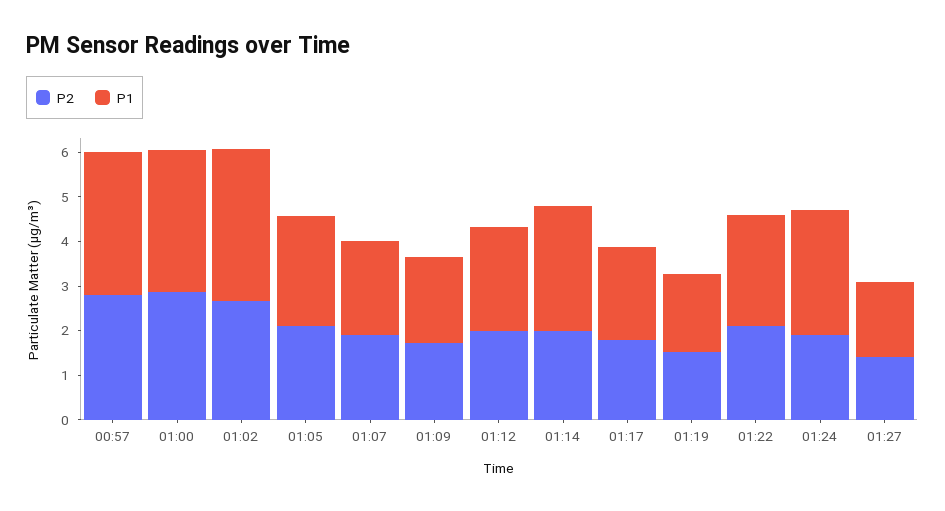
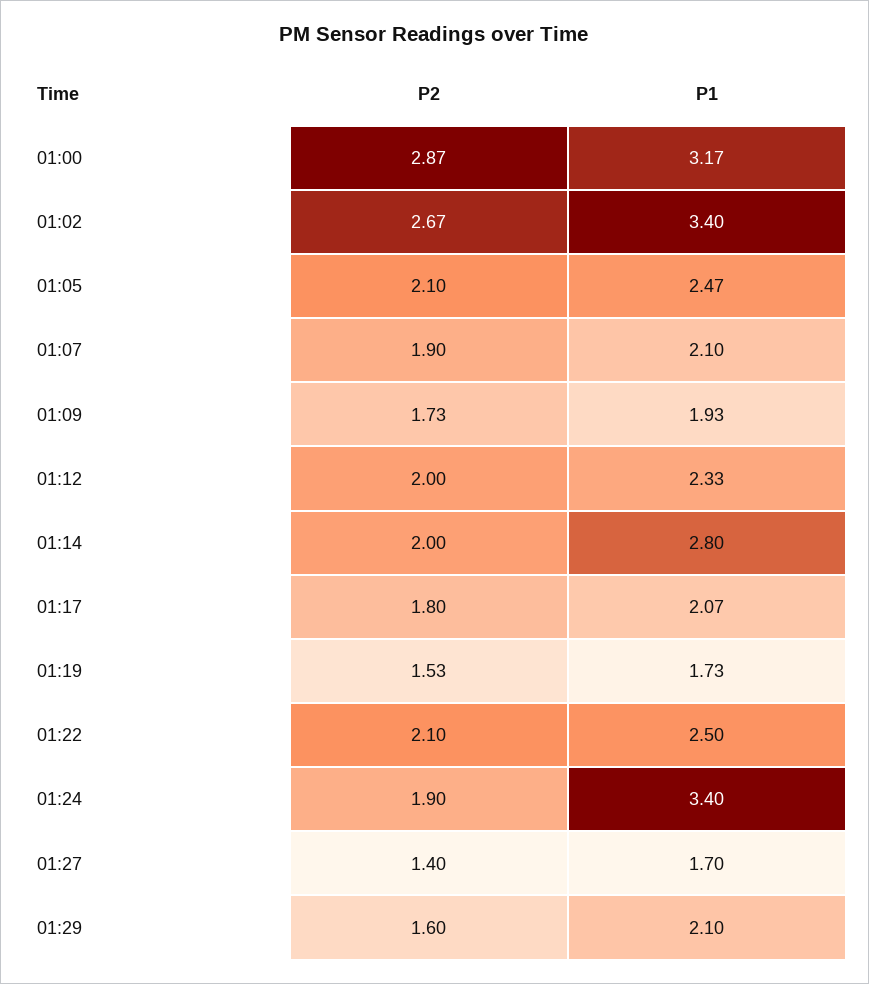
P2, 00:57: 2.8 -> none
P1, 00:57: 3.2 -> none
P1, 01:24: 2.8 -> 3.4
P2, 01:29: none -> 1.6
P1, 01:29: none -> 2.1

